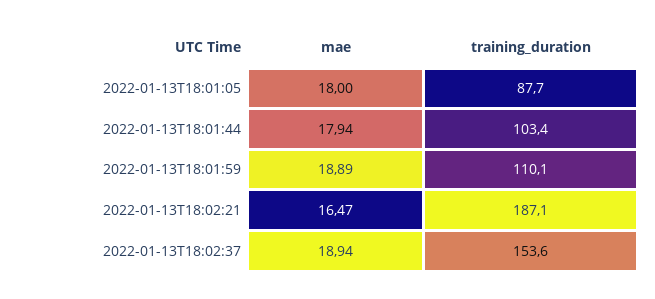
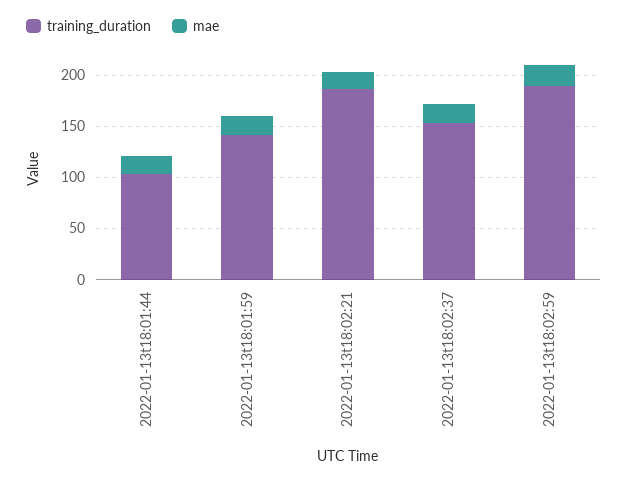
mae, 2022-01-13T18:01:05: 18 -> none
training_duration, 2022-01-13T18:01:05: 87.7 -> none
training_duration, 2022-01-13T18:01:59: 110.1 -> 140
training_duration, 2022-01-13t18:02:59: none -> 190
mae, 2022-01-13t18:02:59: none -> 20

